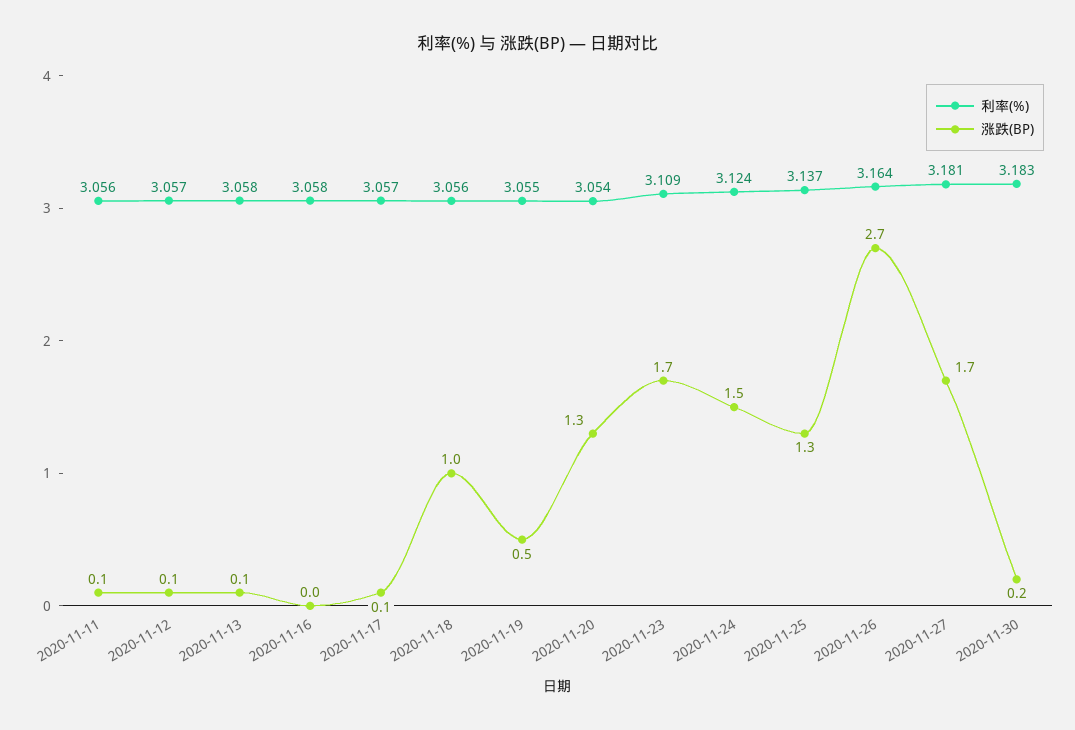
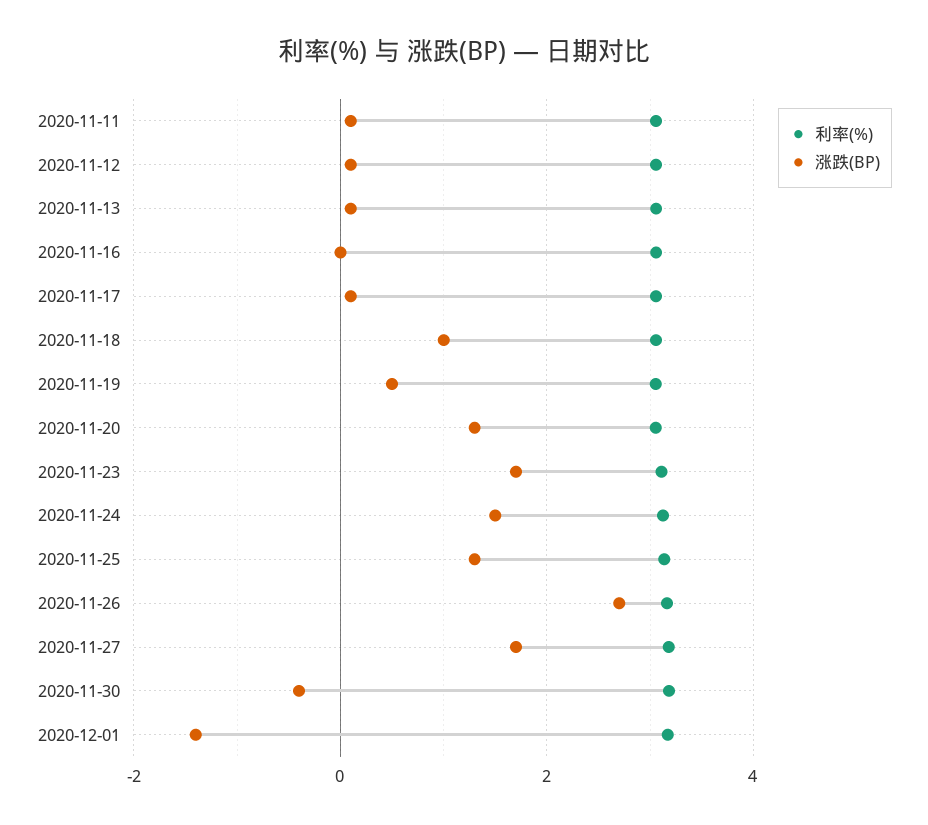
涨跌(BP), 2020-11-30: 0.2 -> -0.4
利率(%), 2020-12-01: none -> 3.2
涨跌(BP), 2020-12-01: none -> -1.4

